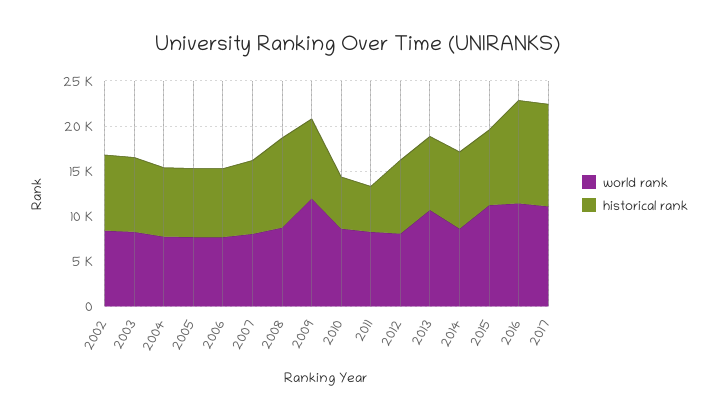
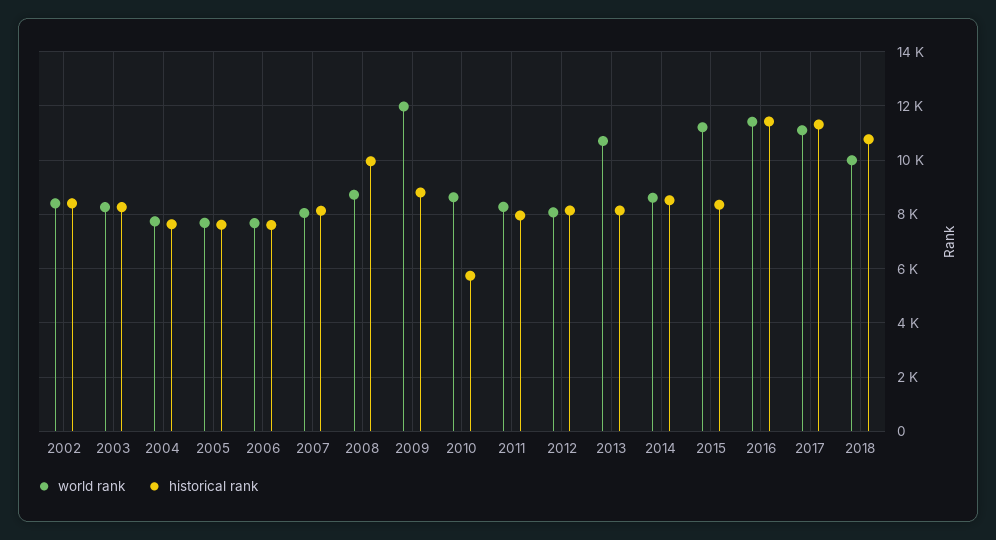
historical rank, 2011: 5000 -> 8000
world rank, 2018: none -> 10000
historical rank, 2018: none -> 10750

